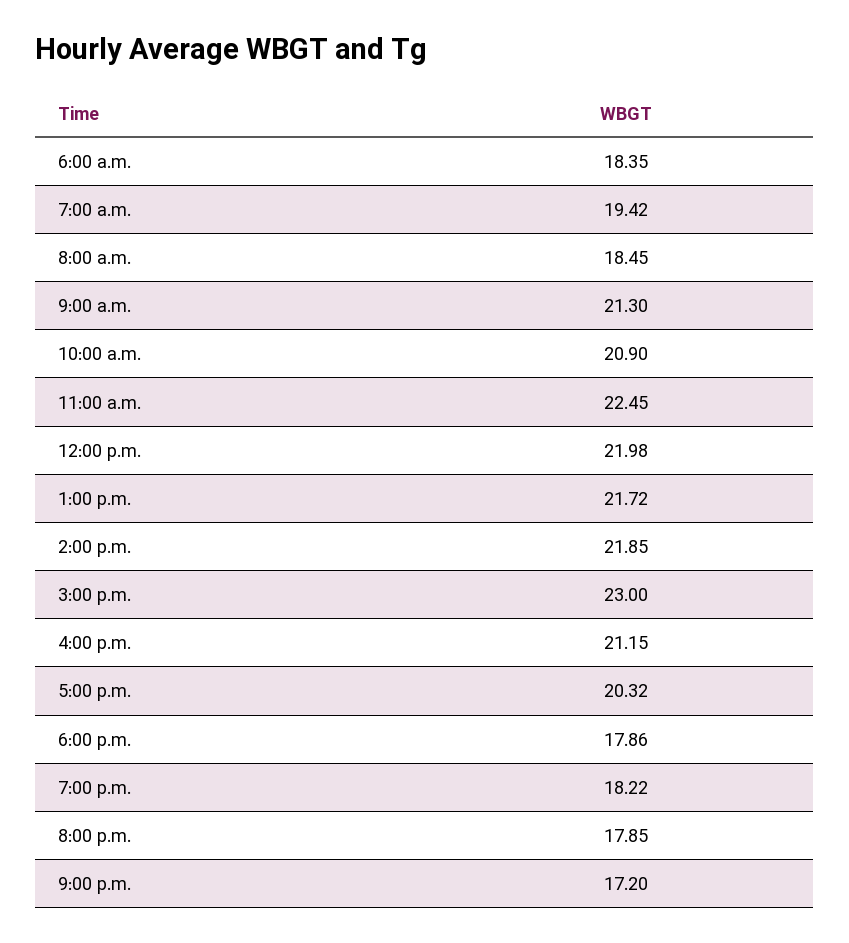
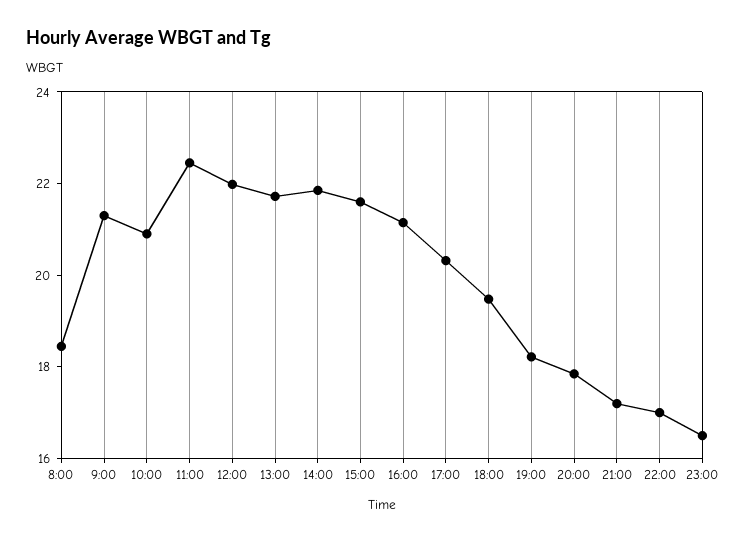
6:00 a.m.: 18.35 -> none
7:00 a.m.: 19.42 -> none
3:00 p.m.: 23 -> 21.5
6:00 p.m.: 17.86 -> 19.5
22:00: none -> 17
23:00: none -> 16.5

